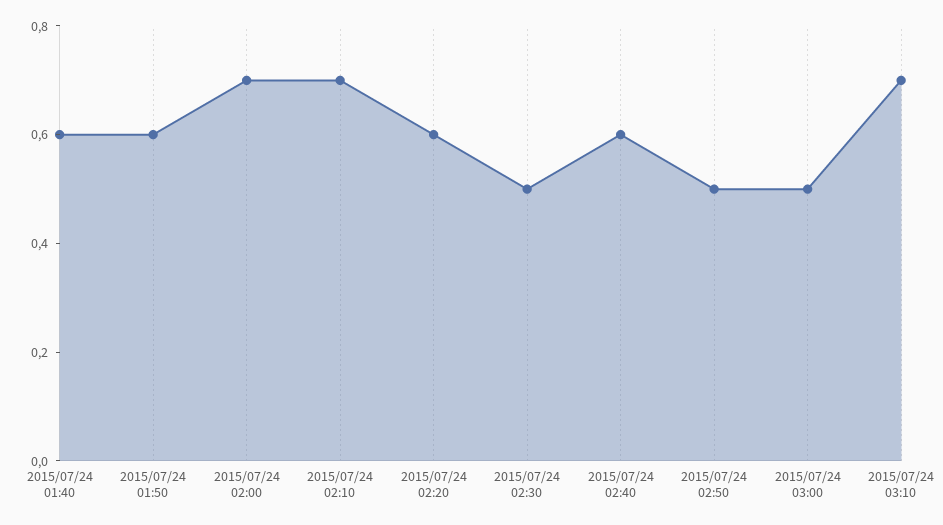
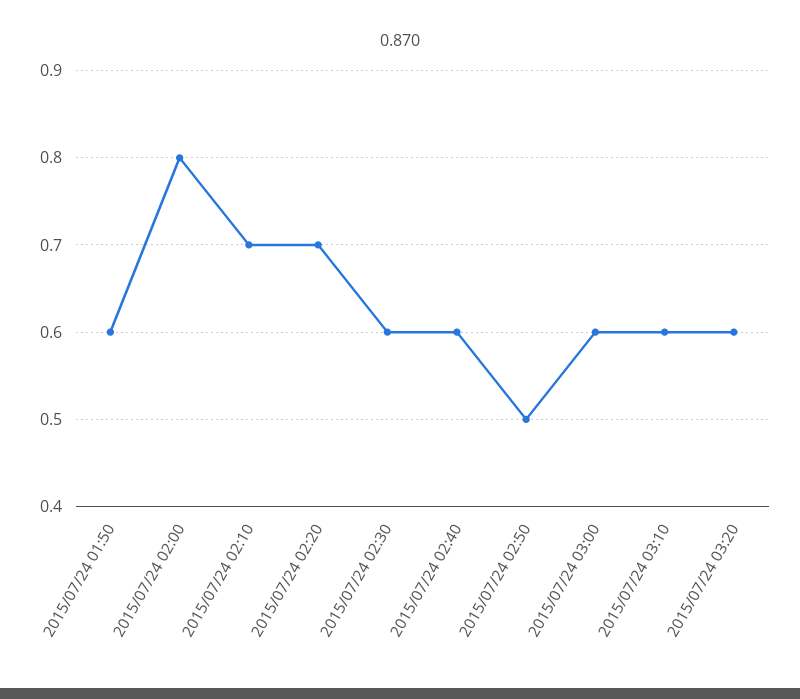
2015/07/24 01:40: 0.6 -> none
2015/07/24 02:00: 0.7 -> 0.8
2015/07/24 02:20: 0.6 -> 0.7
2015/07/24 02:30: 0.5 -> 0.6
2015/07/24 03:00: 0.5 -> 0.6
2015/07/24 03:10: 0.7 -> 0.6
2015/07/24 03:20: none -> 0.6

